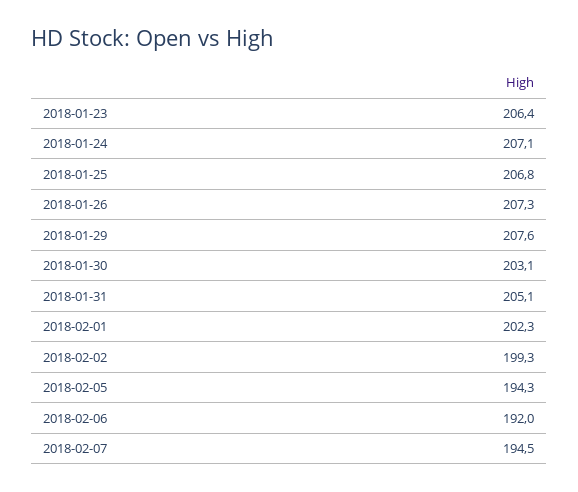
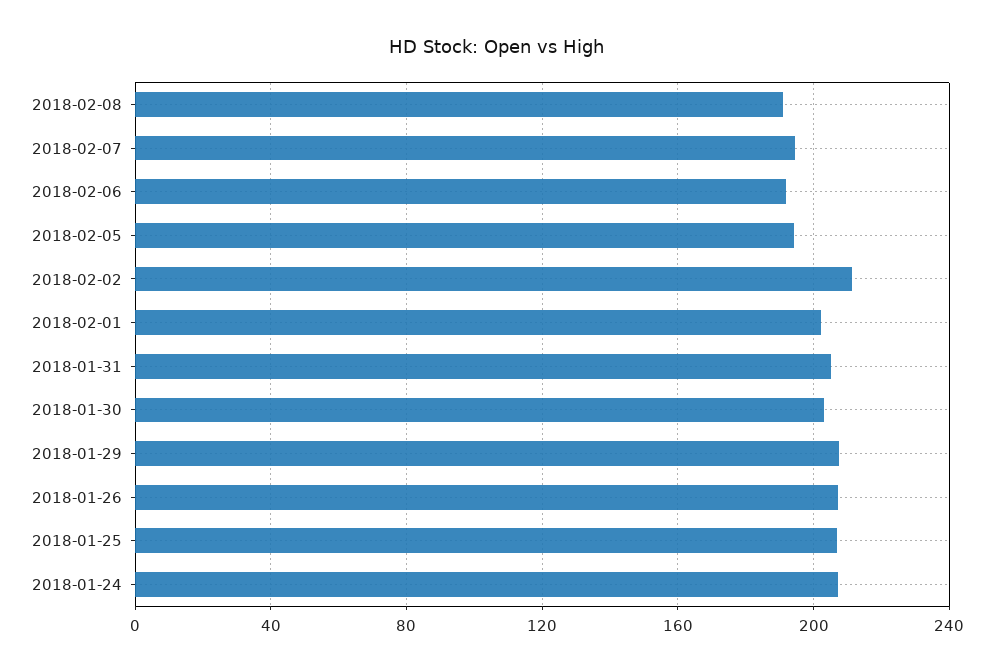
2018-01-23: 206.4 -> none
2018-02-02: 199.3 -> 210
2018-02-08: none -> 190

